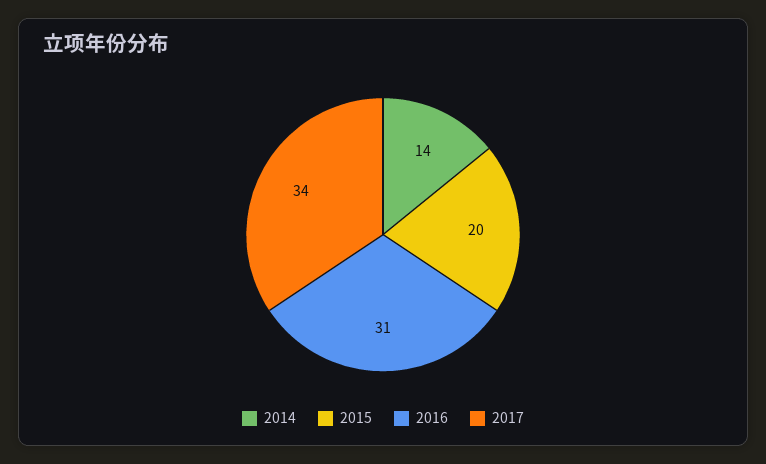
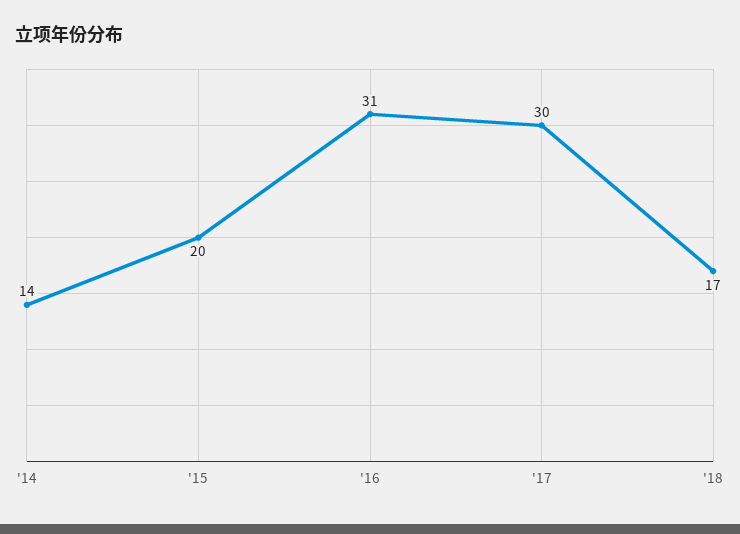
2017: 34 -> 30
'18: none -> 17

